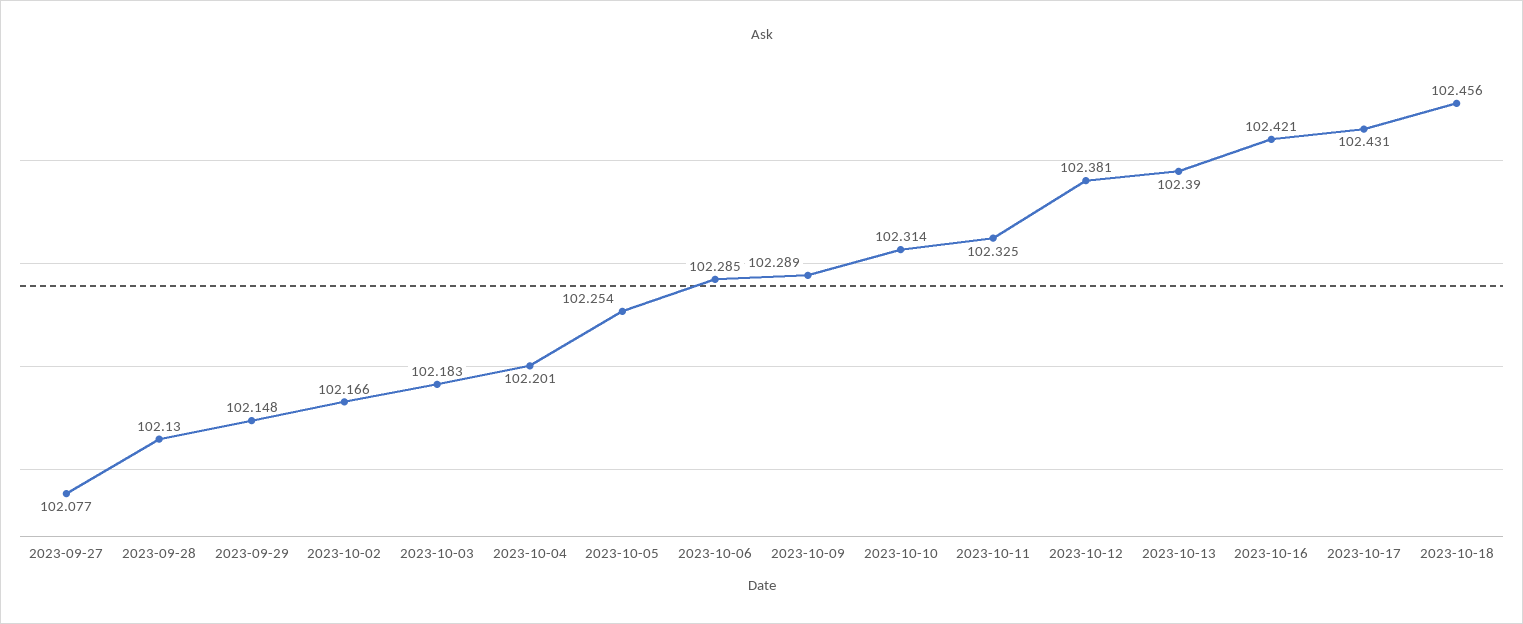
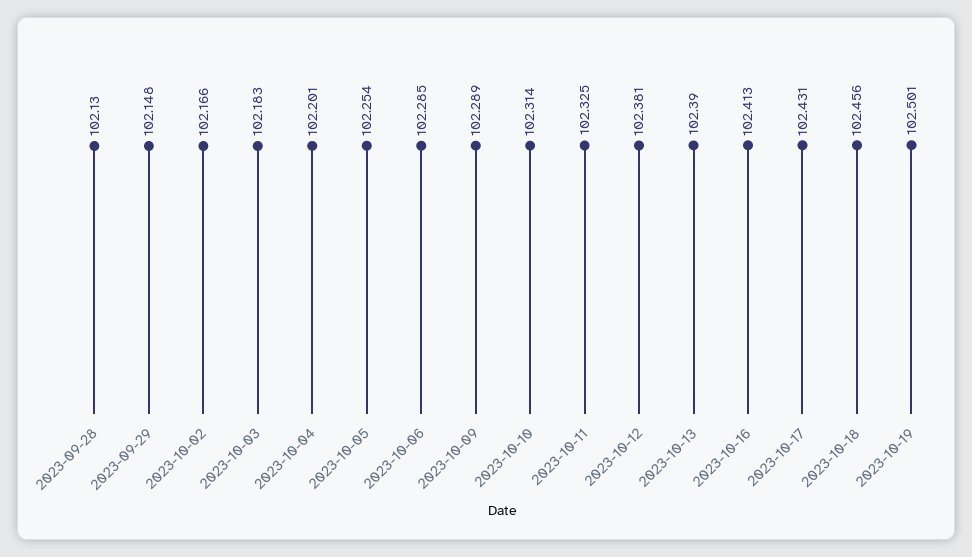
2023-09-27: 102.077 -> none
2023-10-16: 102.421 -> 102.413
2023-10-19: none -> 102.501

